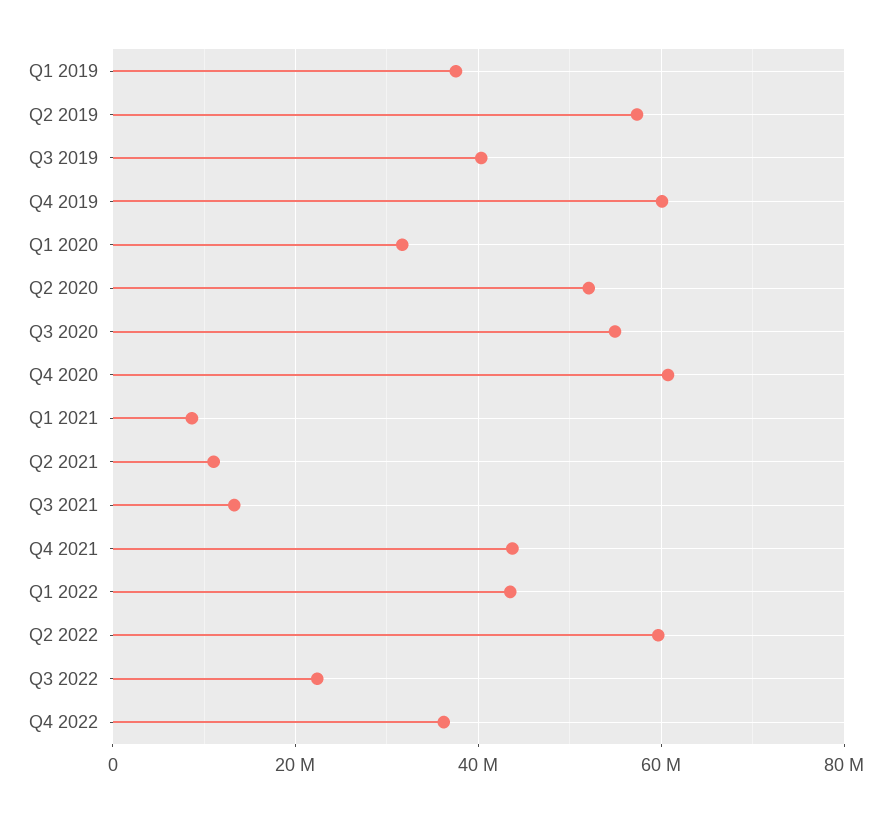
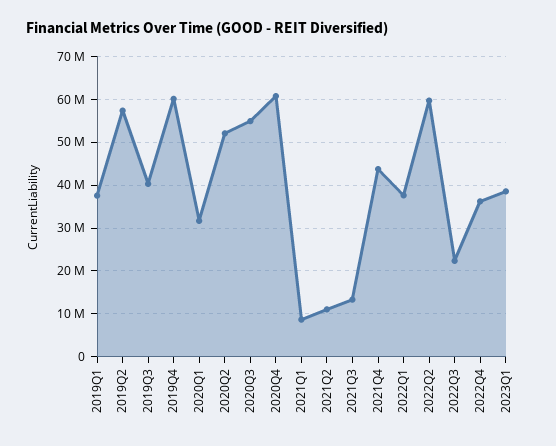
Q1 2022: 44000000 -> 38000000
2023Q1: none -> 38000000

